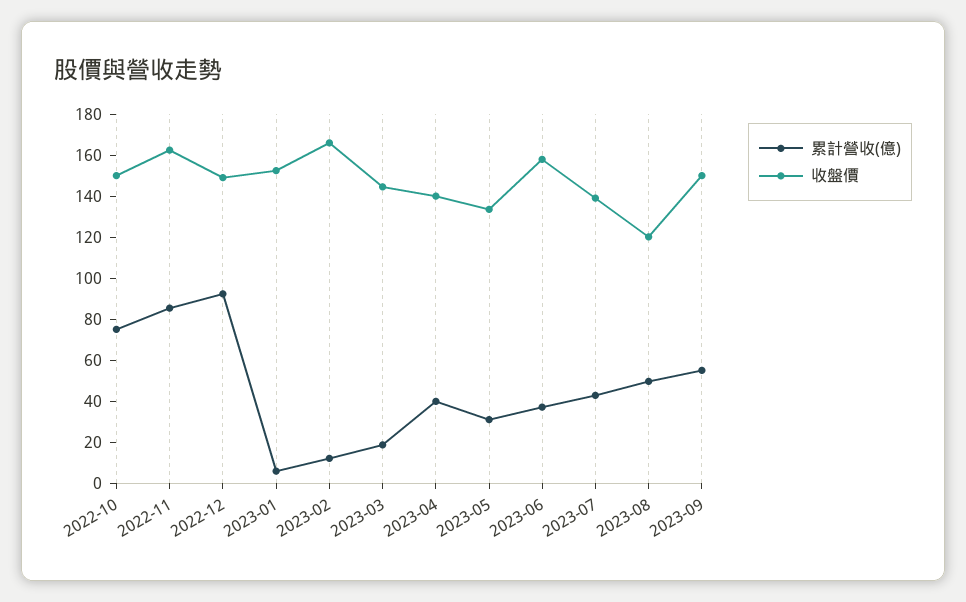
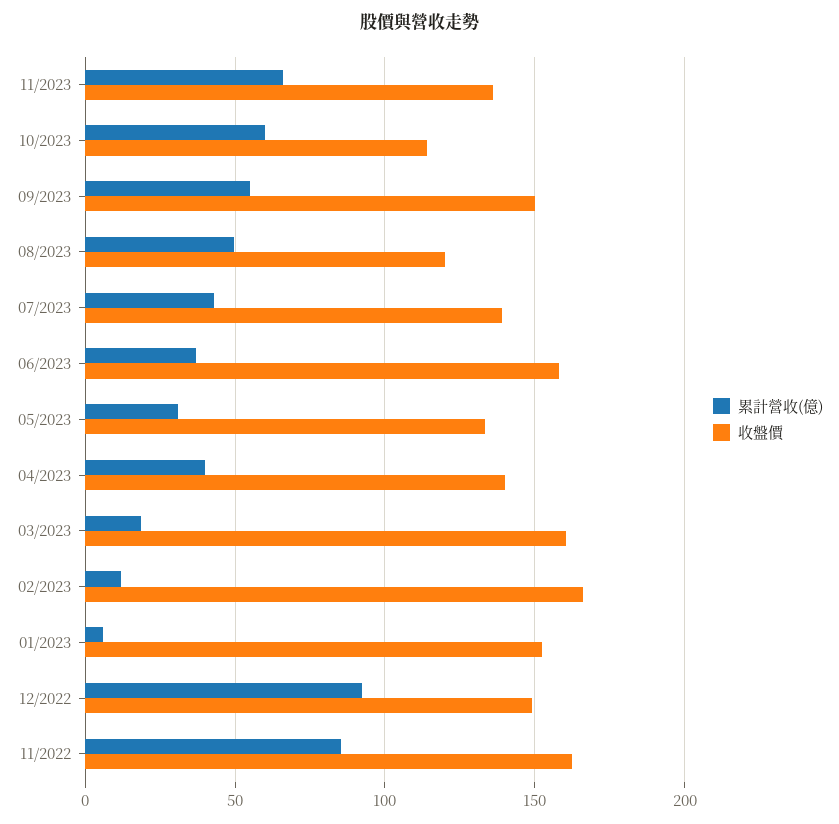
累計營收(億), 2022-10: 75 -> none
收盤價, 2022-10: 150 -> none
收盤價, 2023-03: 145 -> 160
累計營收(億), 11/2023: none -> 65
收盤價, 11/2023: none -> 135
累計營收(億), 10/2023: none -> 60
收盤價, 10/2023: none -> 115

